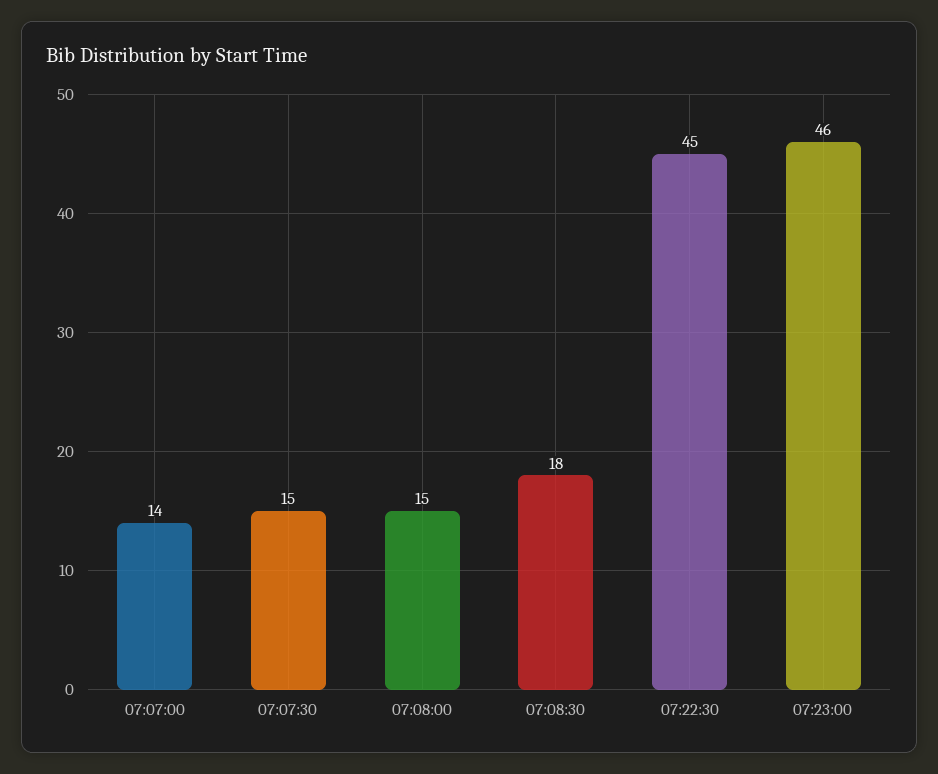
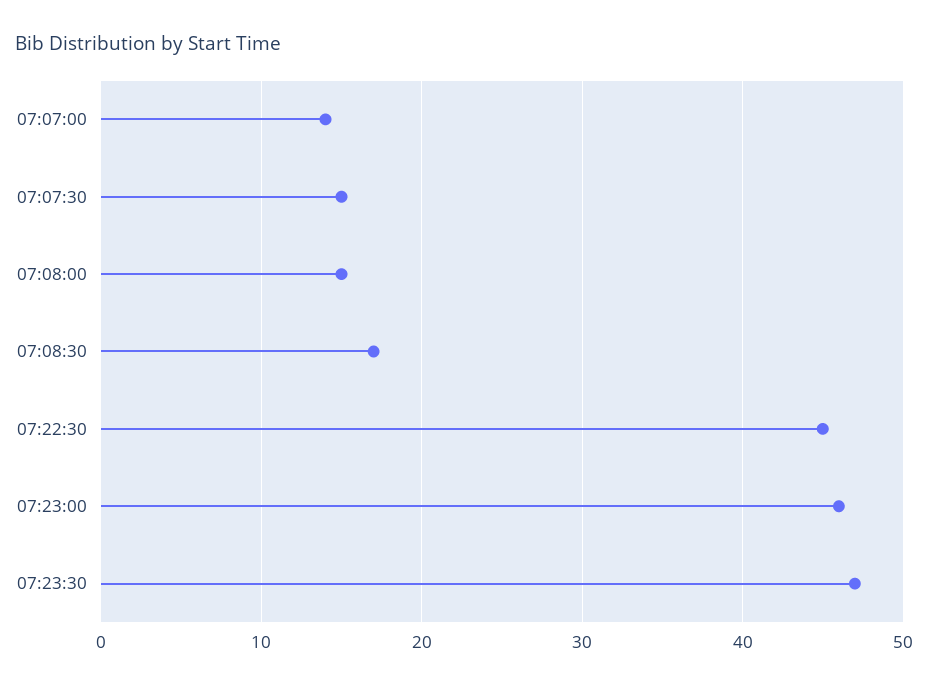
07:08:30: 18 -> 17
07:23:30: none -> 47

